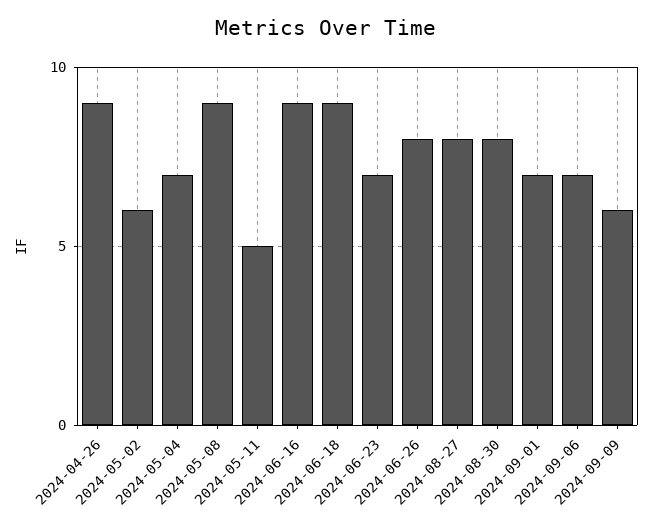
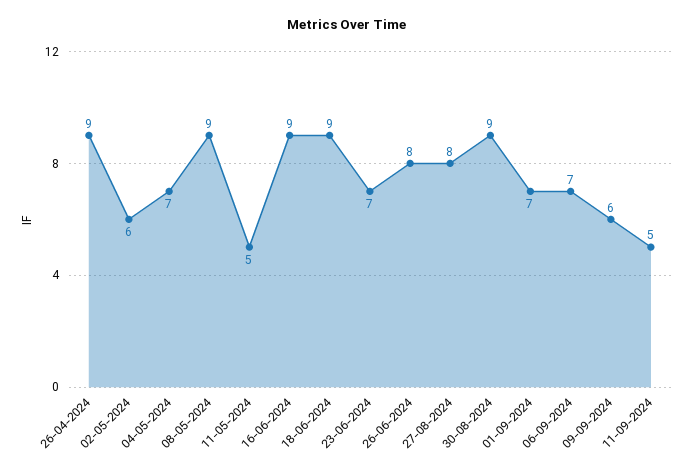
2024-08-30: 8 -> 9
11-09-2024: none -> 5

